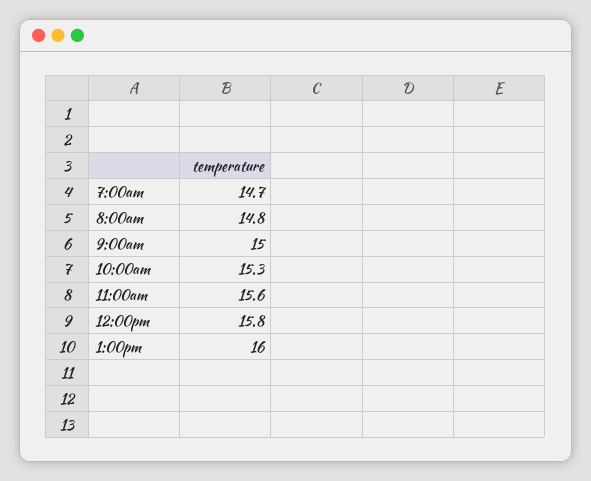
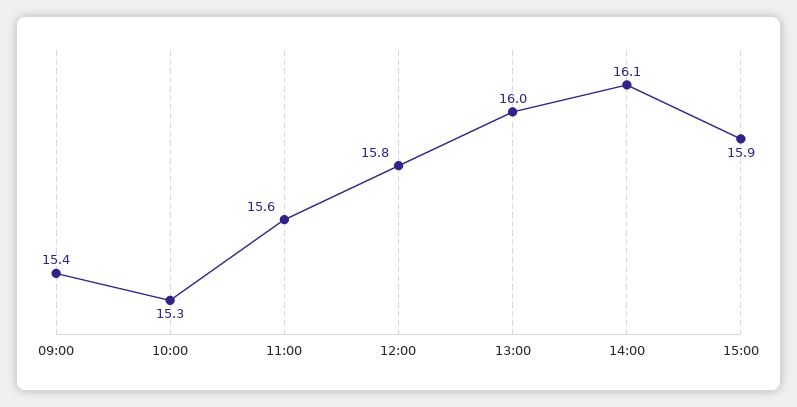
7:00am: 14.7 -> none
8:00am: 14.8 -> none
9:00am: 15 -> 15.4
14:00: none -> 16.1
15:00: none -> 15.9

